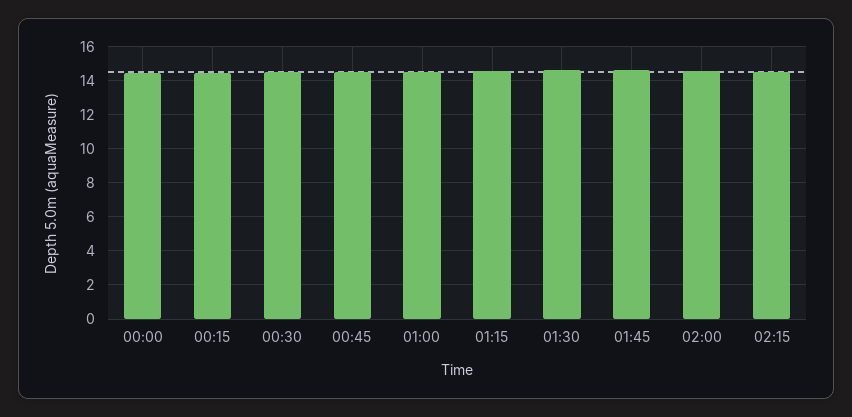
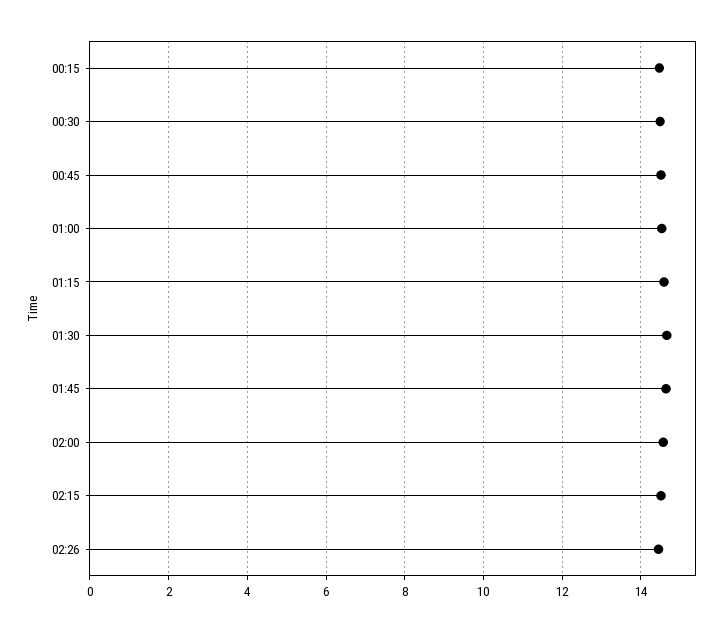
00:00: 14.5 -> none
02:26: none -> 14.4

